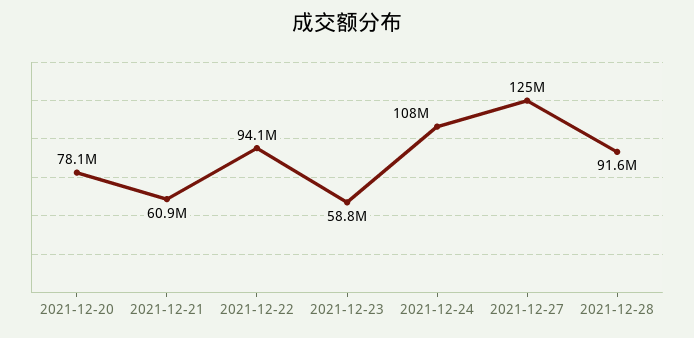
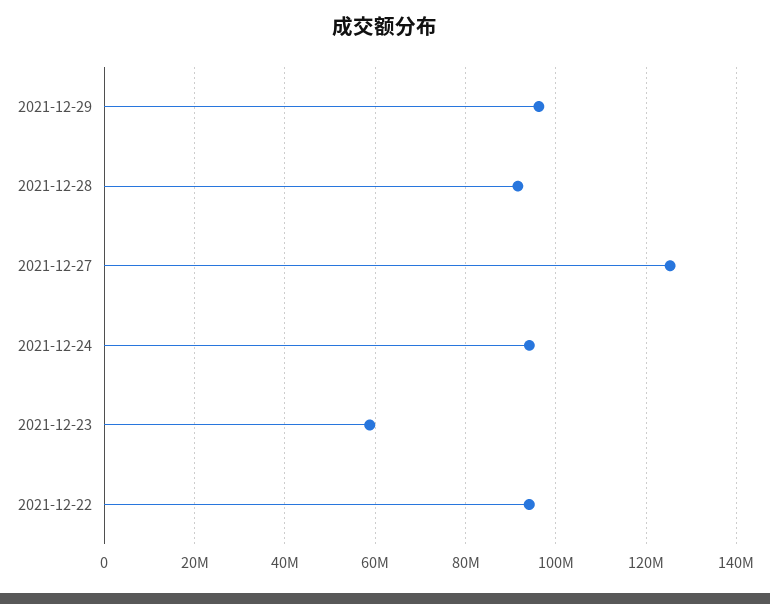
2021-12-20: 78100000 -> none
2021-12-21: 60900000 -> none
2021-12-24: 108000000 -> 94000000
2021-12-29: none -> 96000000

